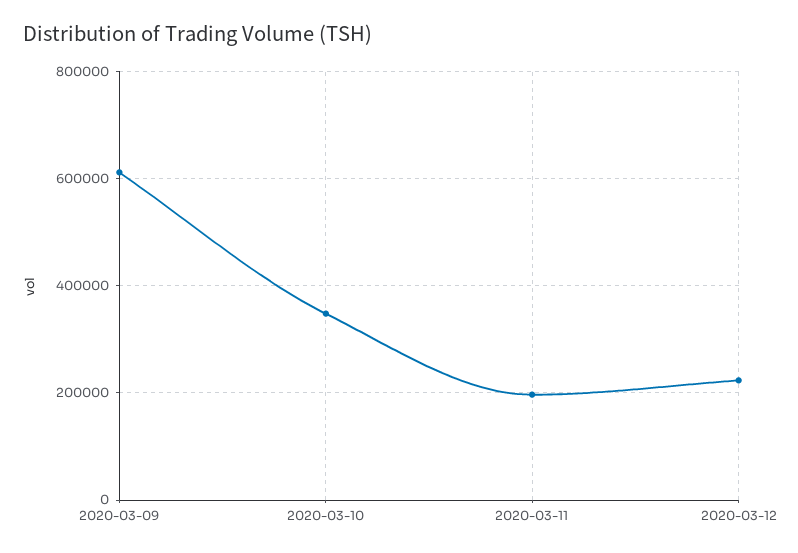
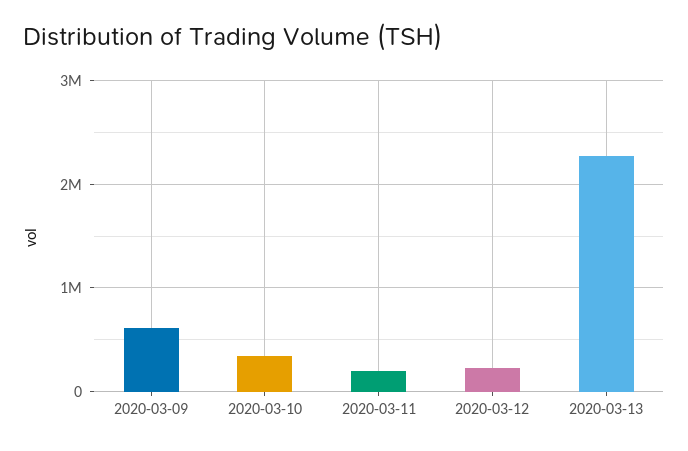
2020-03-13: none -> 2300000

